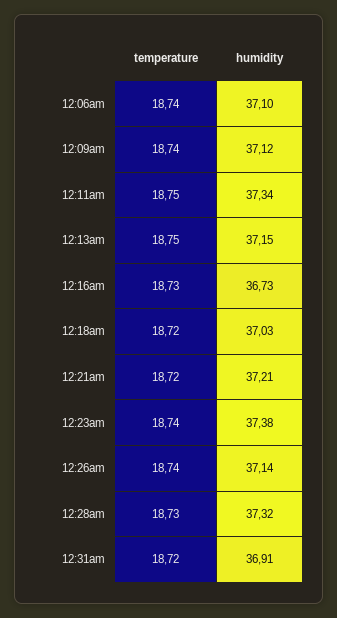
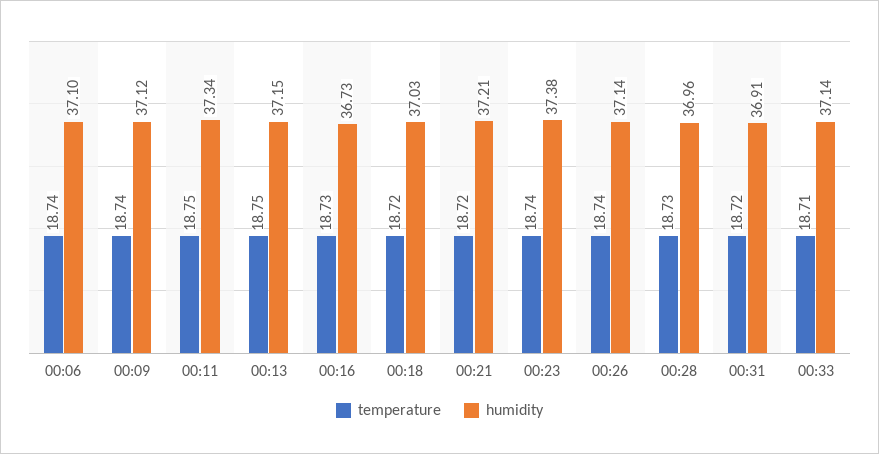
humidity, 12:28am: 37.32 -> 36.96
temperature, 00:33: none -> 18.71
humidity, 00:33: none -> 37.14

